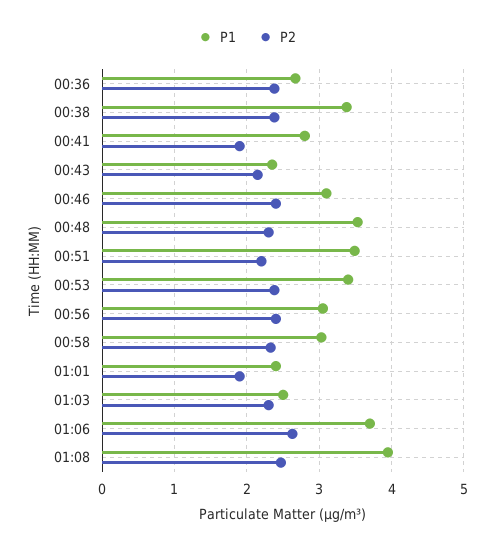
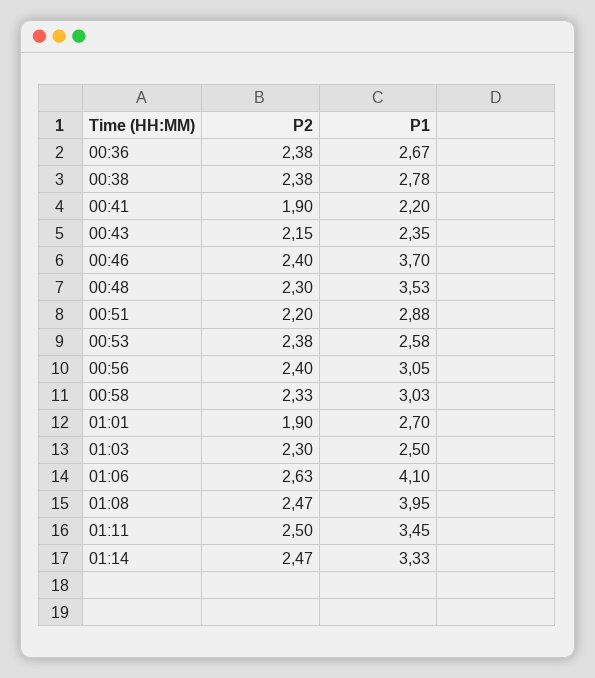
P1, 00:38: 3.4 -> 2.78
P1, 00:41: 2.8 -> 2.2
P1, 00:46: 3.1 -> 3.7
P1, 00:51: 3.5 -> 2.88
P1, 00:53: 3.4 -> 2.58
P1, 01:01: 2.4 -> 2.7
P1, 01:06: 3.7 -> 4.1
P2, 01:11: none -> 2.5
P1, 01:11: none -> 3.45
P2, 01:14: none -> 2.47
P1, 01:14: none -> 3.33

